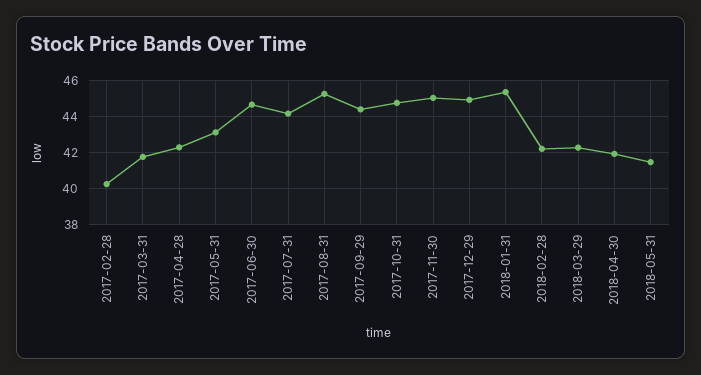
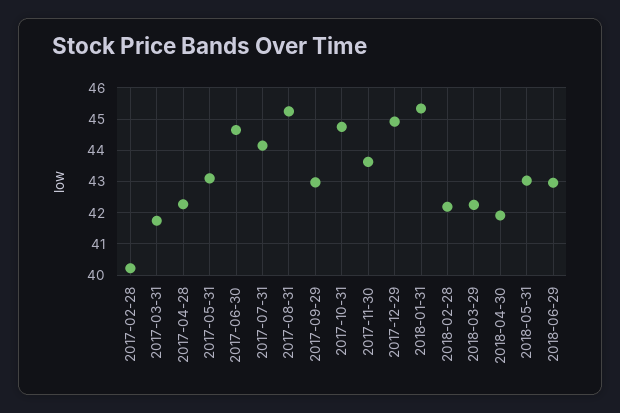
2017-09-29: 44.5 -> 43
2017-11-30: 45 -> 43.6
2018-05-31: 41.5 -> 43
2018-06-29: none -> 43

